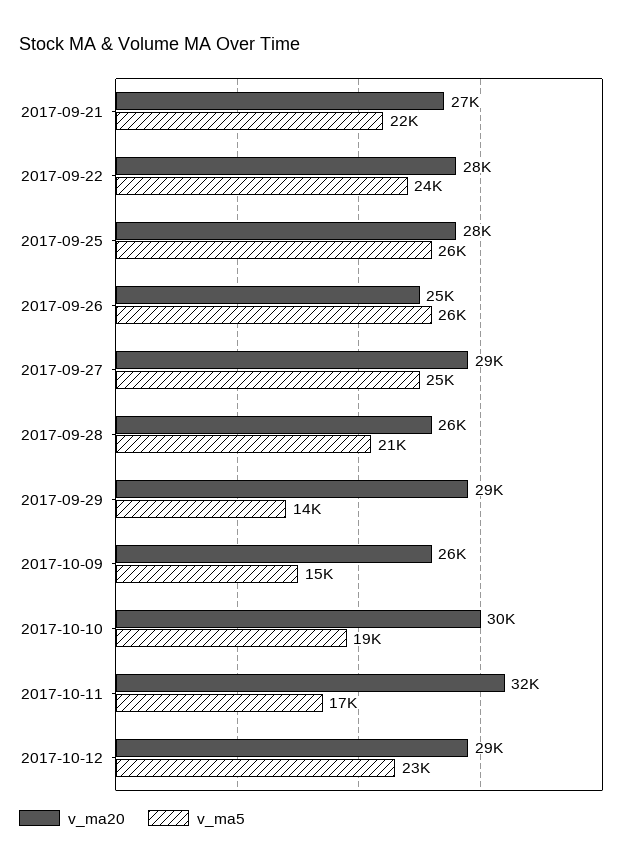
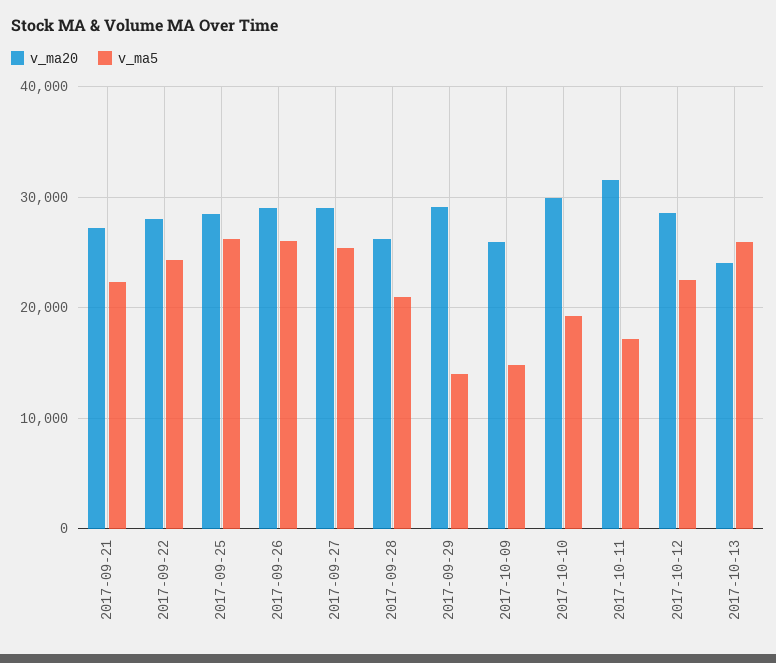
v_ma20, 2017-09-26: 25000 -> 29000
v_ma20, 2017-10-13: none -> 24000
v_ma5, 2017-10-13: none -> 26000

